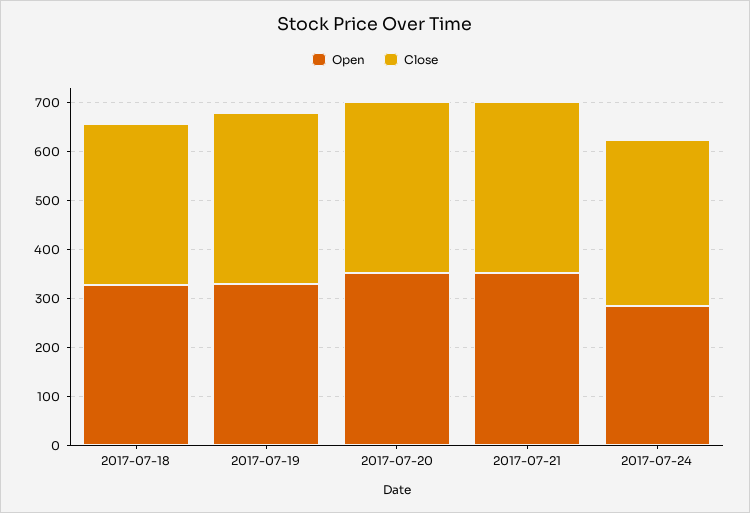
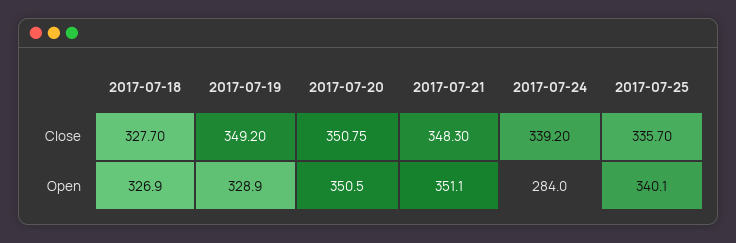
Close, 2017-07-25: none -> 335.7
Open, 2017-07-25: none -> 340.1

